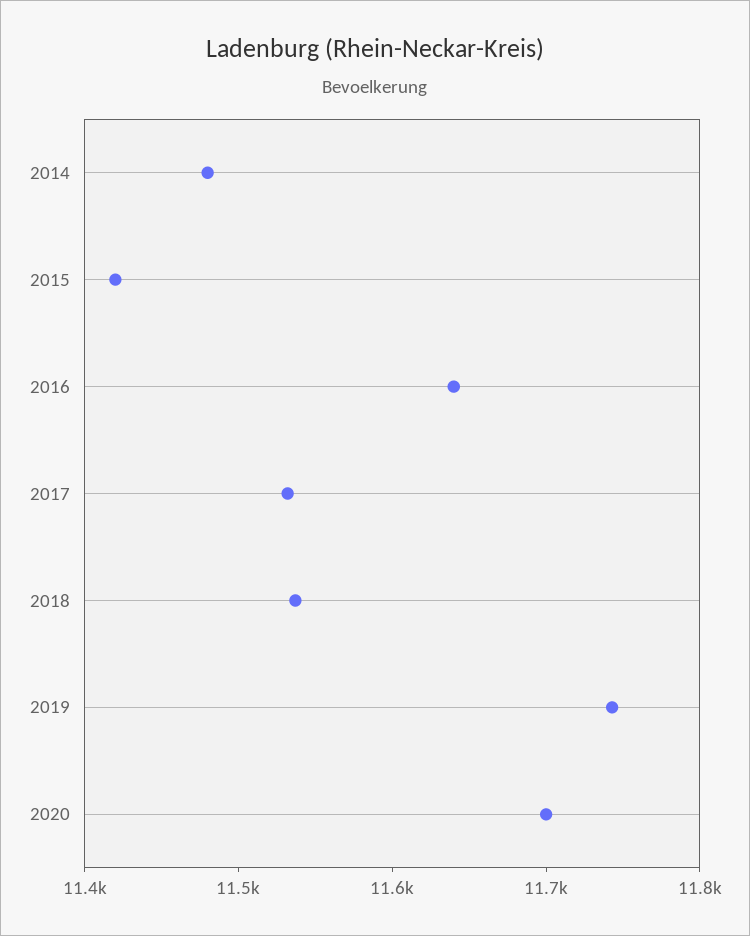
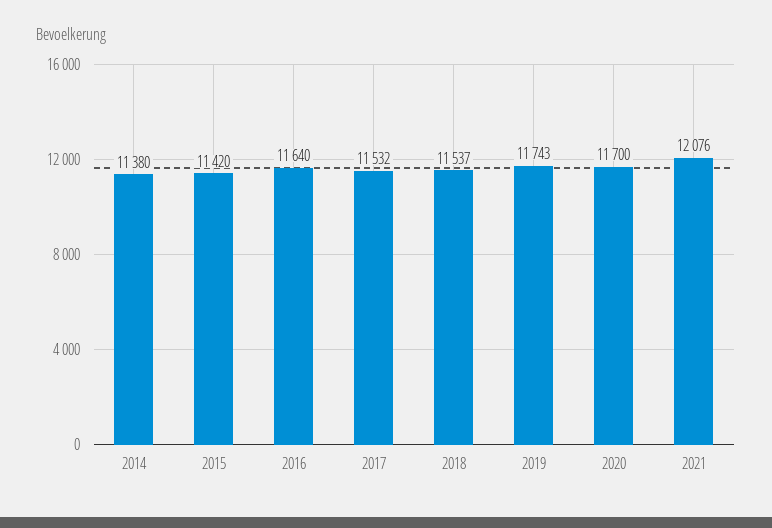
2014: 11480 -> 11380
2021: none -> 12076

